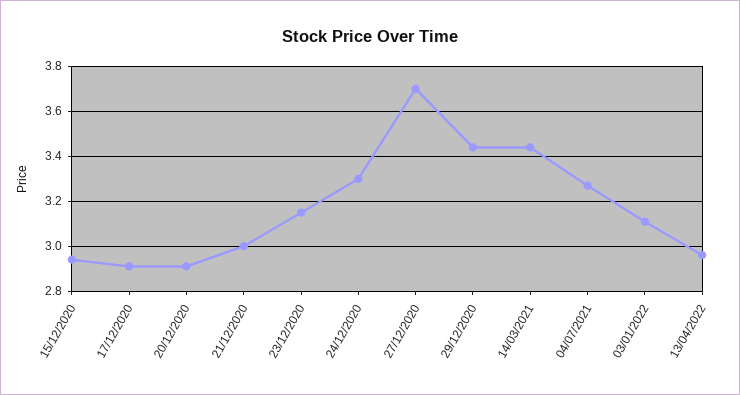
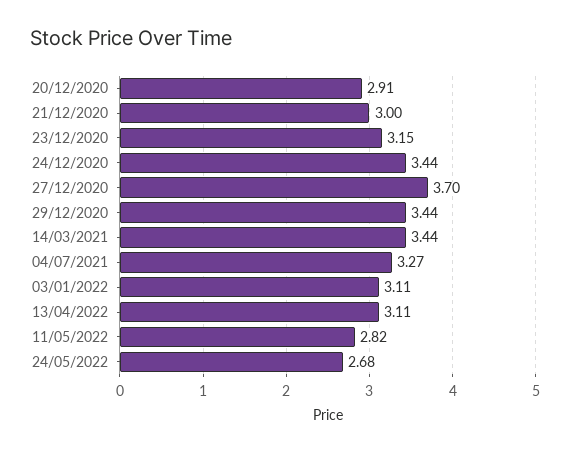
15/12/2020: 2.95 -> none
17/12/2020: 2.9 -> none
24/12/2020: 3.3 -> 3.44
13/04/2022: 2.95 -> 3.11
11/05/2022: none -> 2.82
24/05/2022: none -> 2.68

